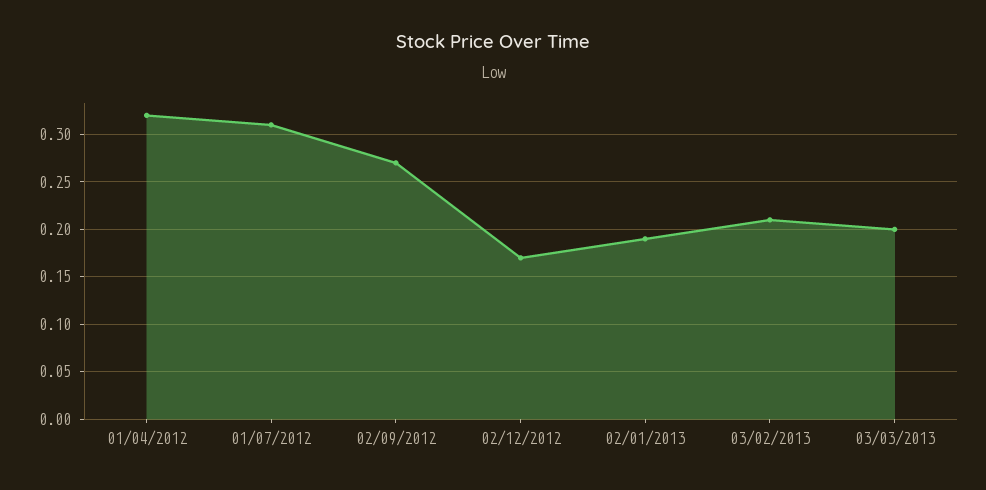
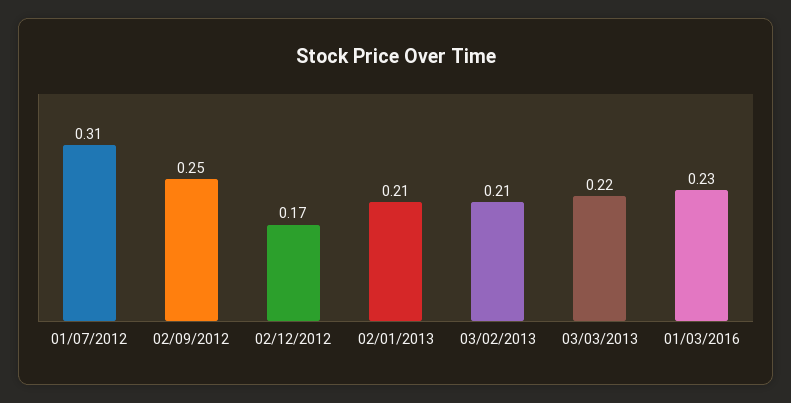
01/04/2012: 0.32 -> none
02/09/2012: 0.27 -> 0.25
02/01/2013: 0.19 -> 0.21
03/03/2013: 0.2 -> 0.22
01/03/2016: none -> 0.23

